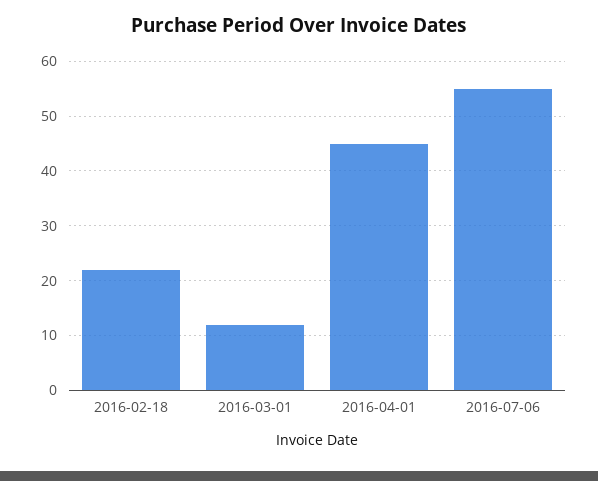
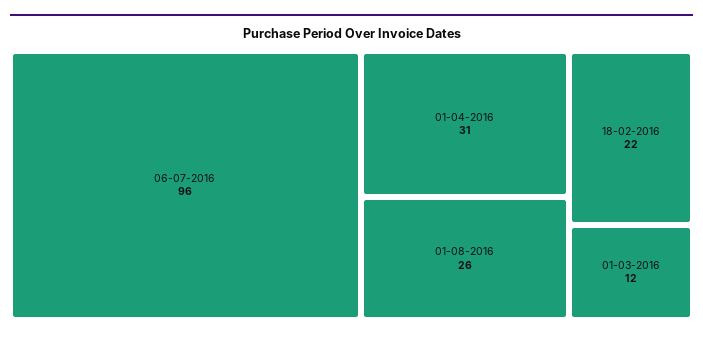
2016-04-01: 45 -> 31
2016-07-06: 55 -> 96
01-08-2016: none -> 26

